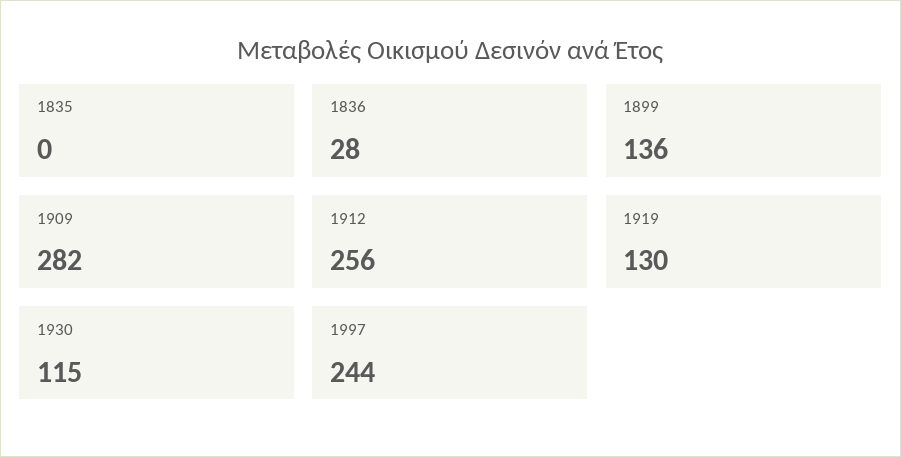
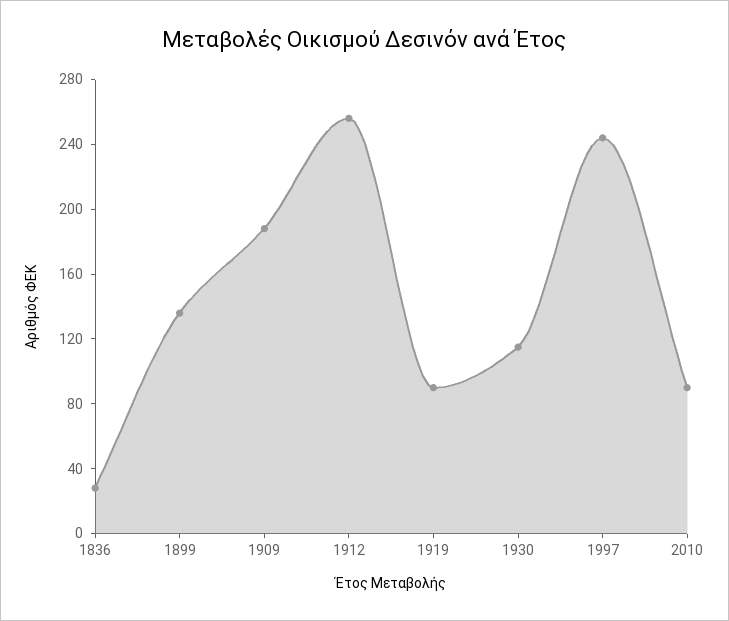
1835: 0 -> none
1909: 282 -> 190
1919: 130 -> 90
2010: none -> 90

